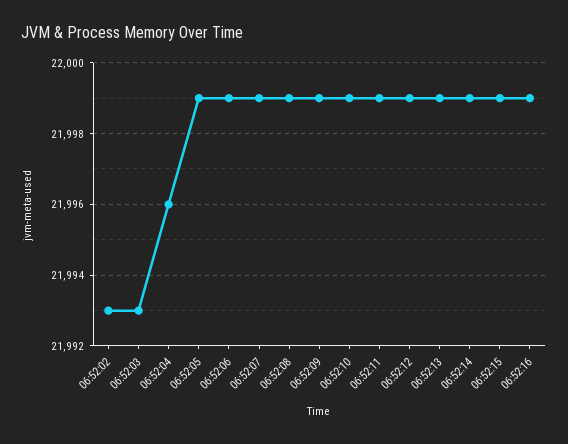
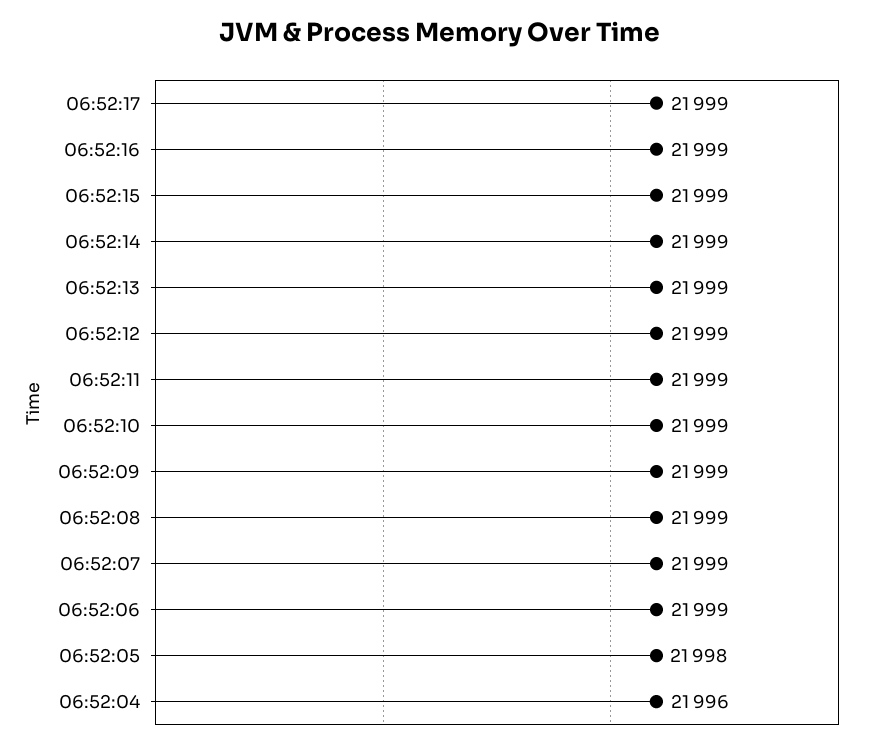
06:52:02: 21993 -> none
06:52:03: 21993 -> none
06:52:05: 21999 -> 21998
06:52:17: none -> 21999

